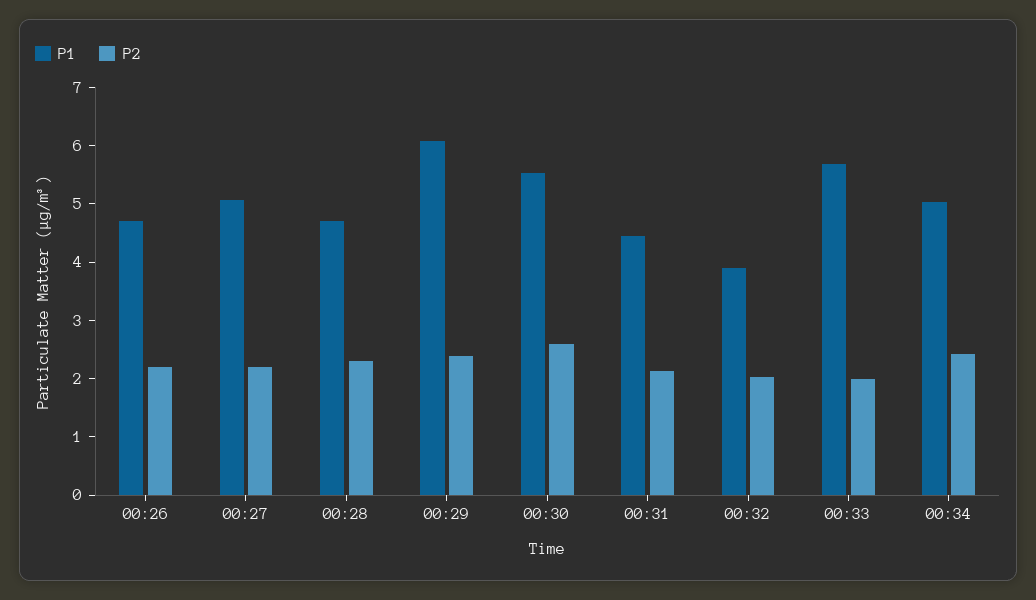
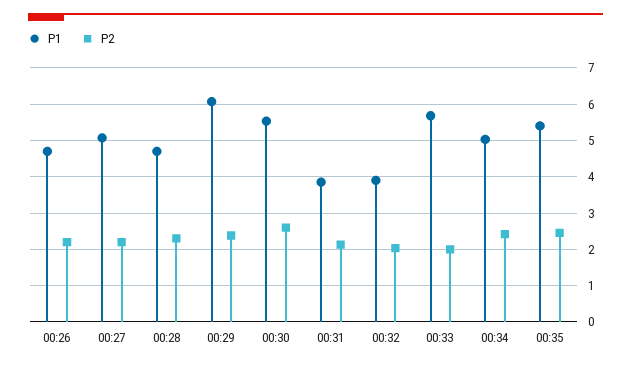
P1, 00:31: 4.4 -> 3.8
P1, 00:35: none -> 5.4
P2, 00:35: none -> 2.4

